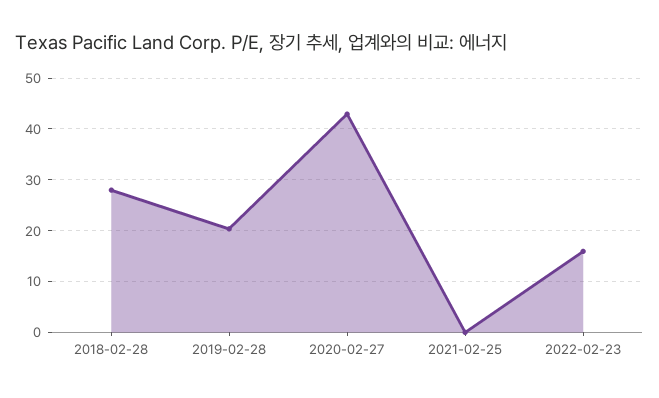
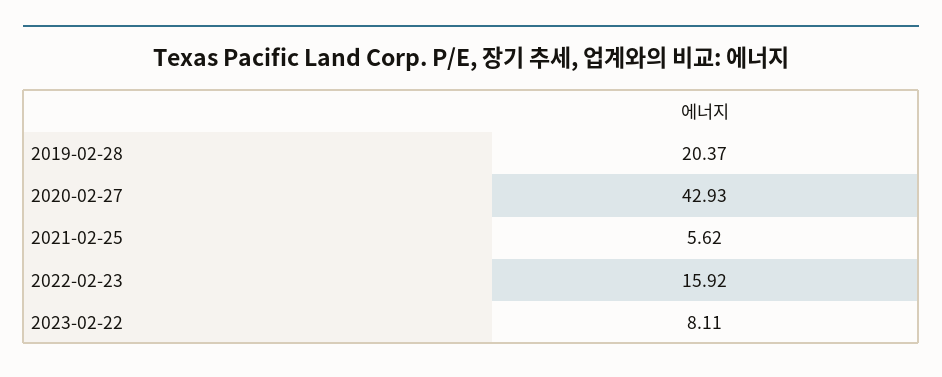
2018-02-28: 28 -> none
2021-02-25: 0 -> 5.62
2023-02-22: none -> 8.11

